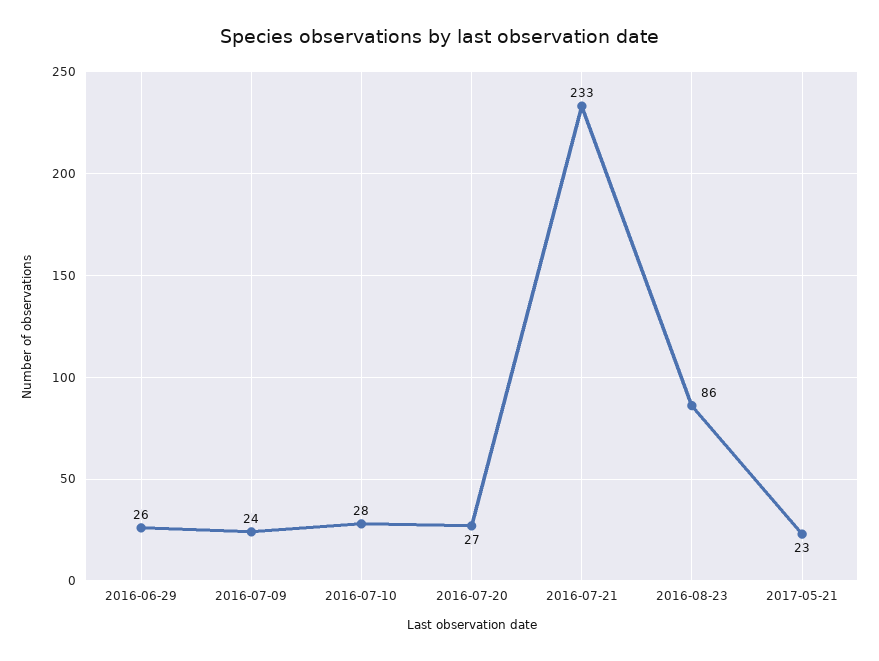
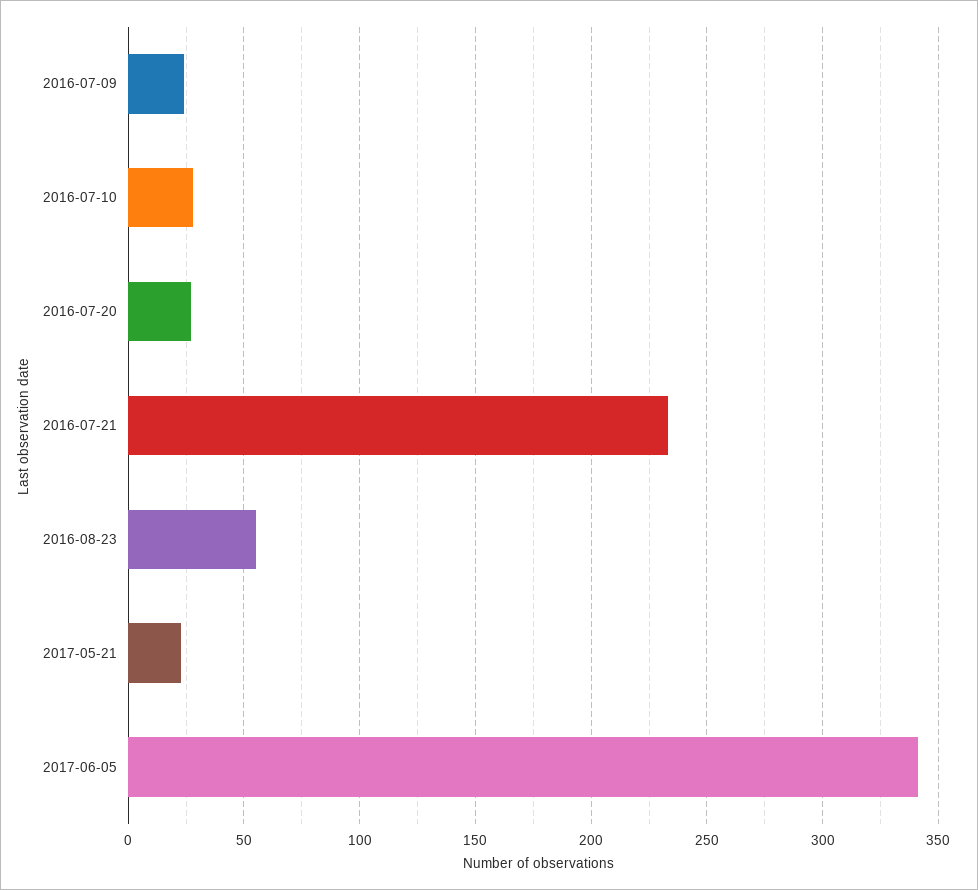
2016-06-29: 26 -> none
2016-08-23: 86 -> 55
2017-06-05: none -> 340

